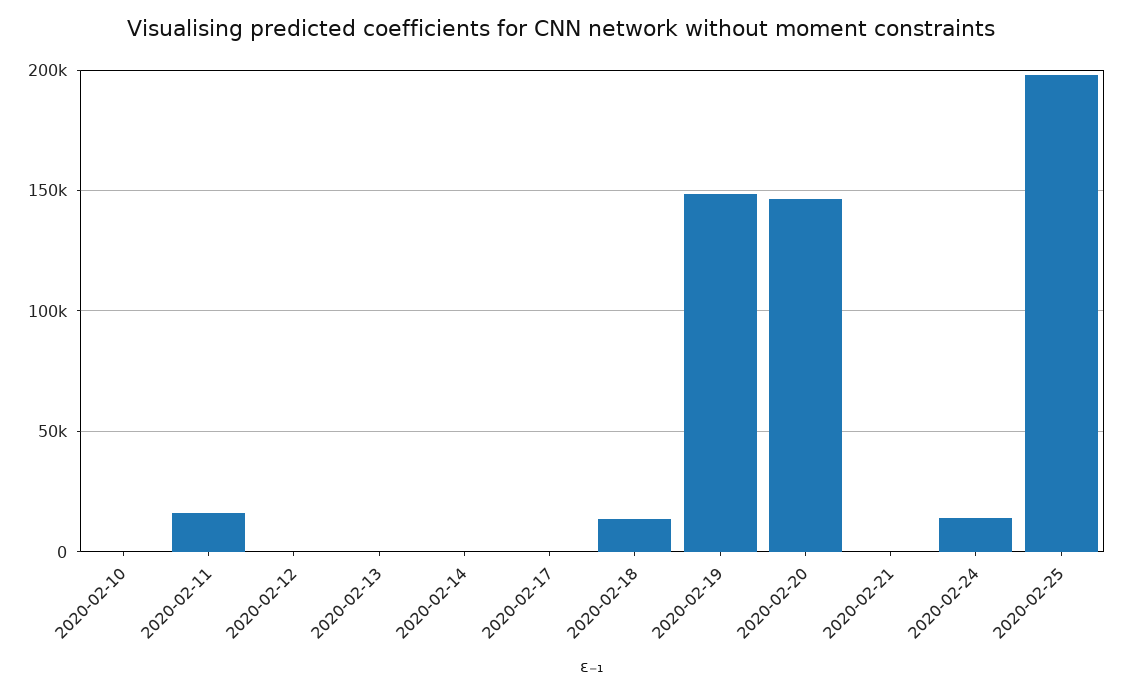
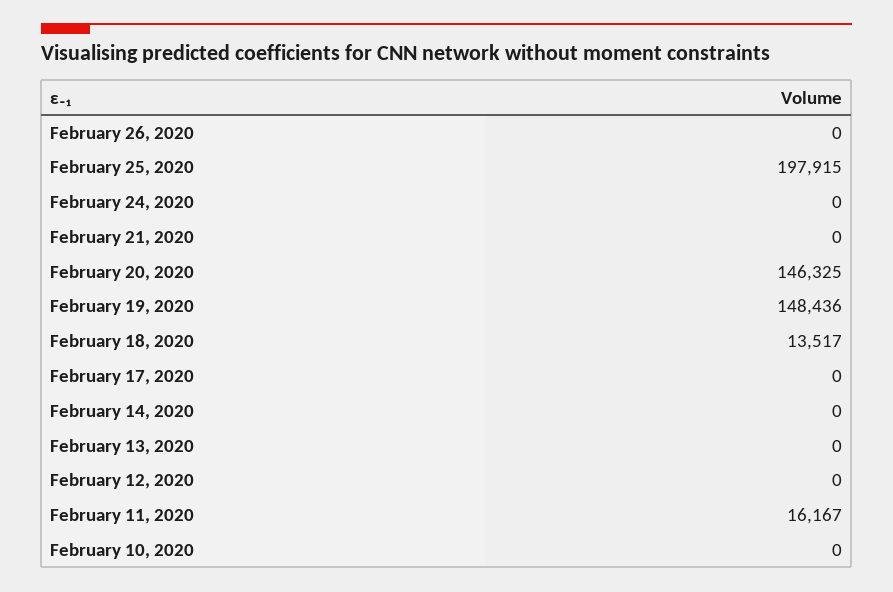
2020-02-24: 15000 -> 0
February 26, 2020: none -> 0

